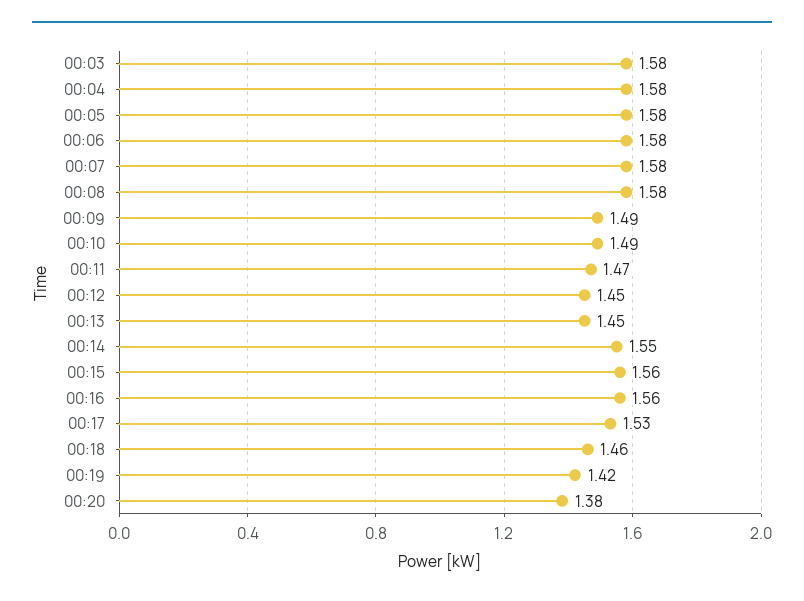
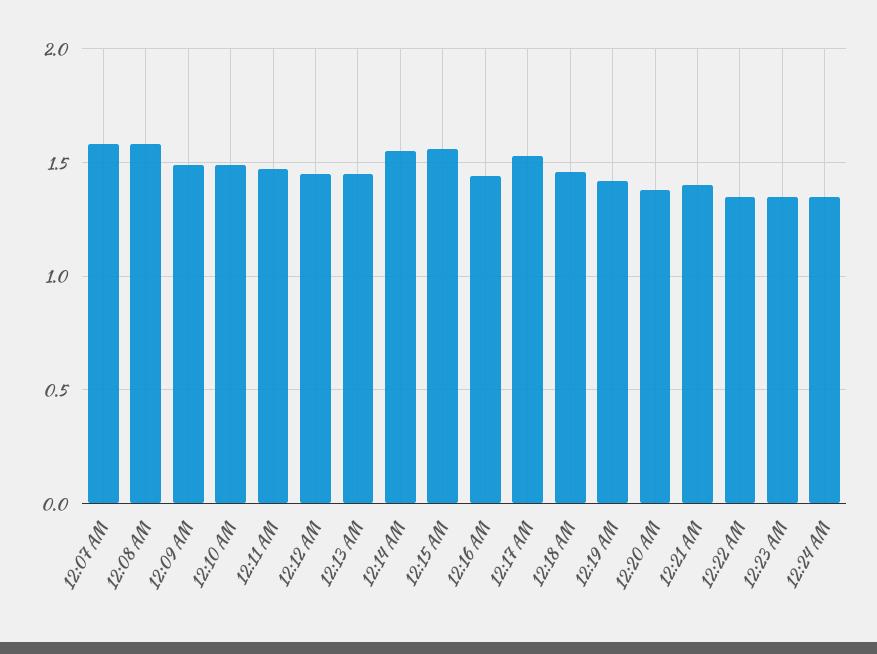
00:03: 1.58 -> none
00:04: 1.58 -> none
00:05: 1.58 -> none
00:06: 1.58 -> none
00:16: 1.56 -> 1.45
12:21 AM: none -> 1.4
12:22 AM: none -> 1.35
12:23 AM: none -> 1.35
12:24 AM: none -> 1.35

